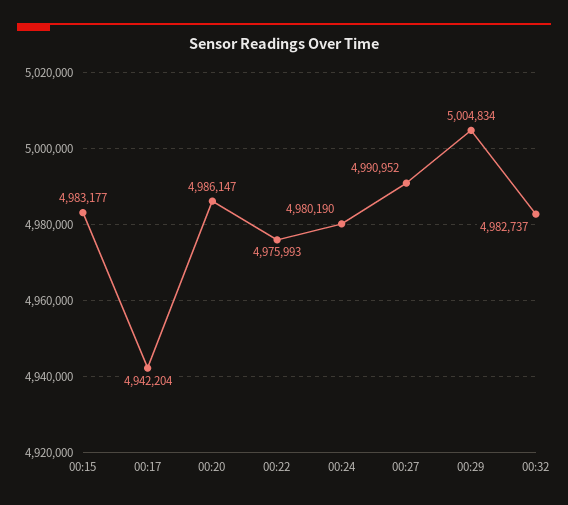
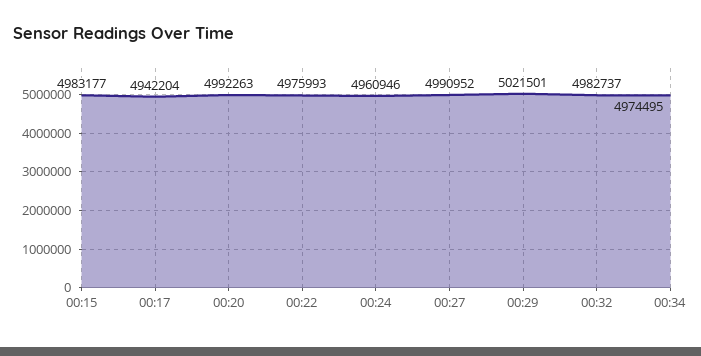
00:20: 4986147 -> 4992263
00:24: 4980190 -> 4960946
00:29: 5004834 -> 5021501
00:34: none -> 4974495

